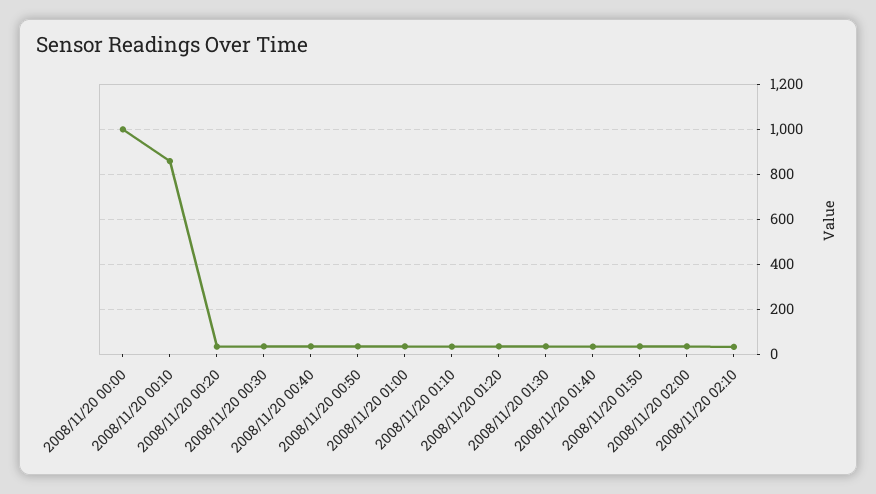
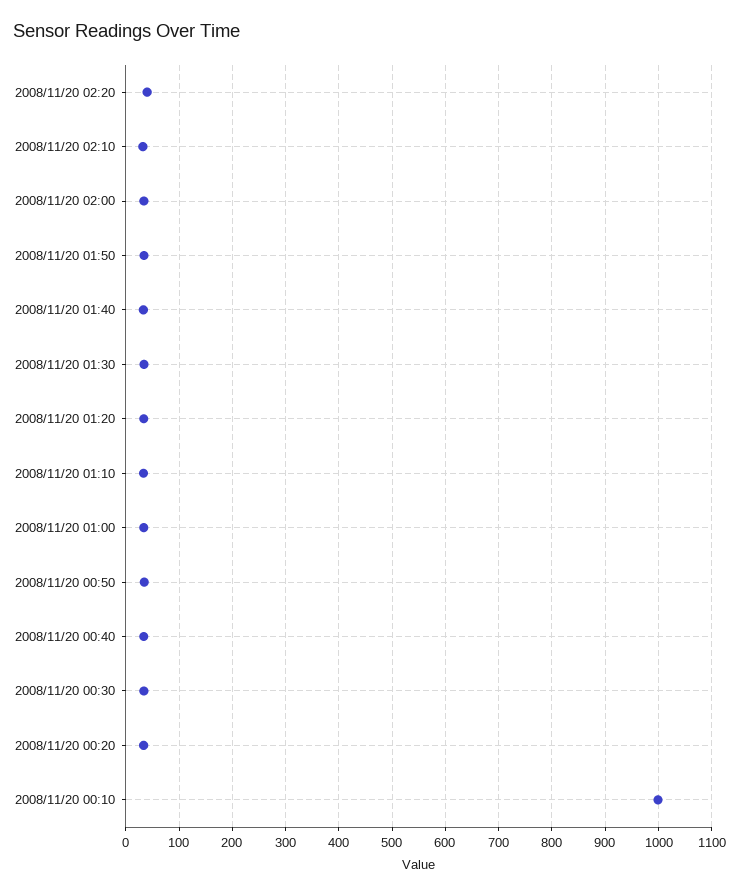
2008/11/20 00:00: 1000 -> none
2008/11/20 00:10: 850 -> 1000
2008/11/20 02:20: none -> 40

